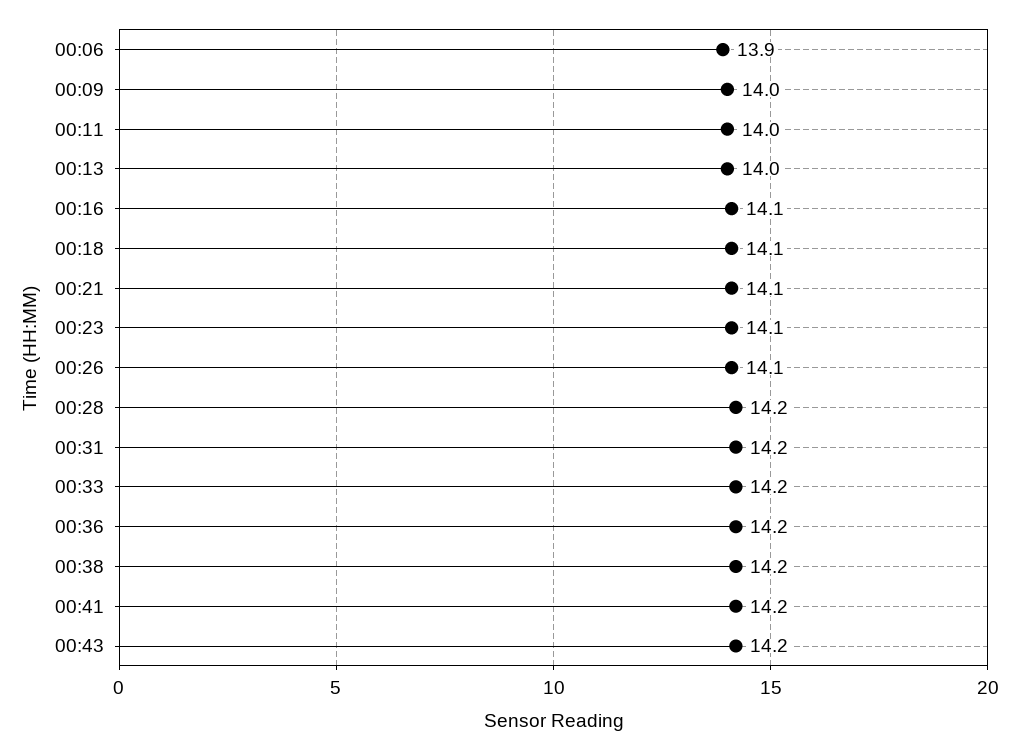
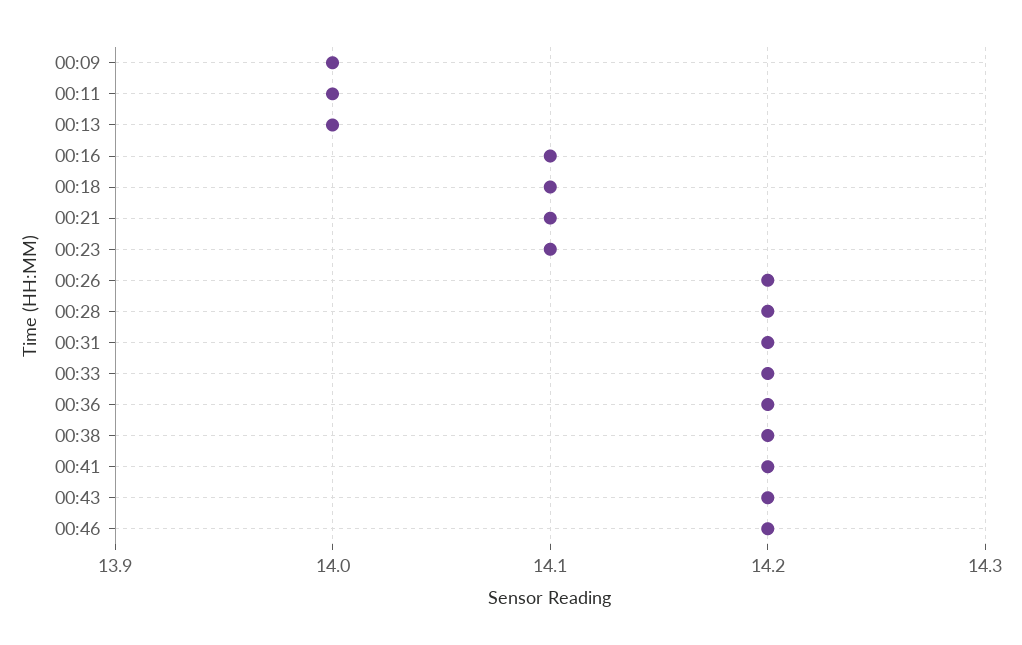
00:06: 13.9 -> none
00:26: 14.1 -> 14.2
00:46: none -> 14.2

